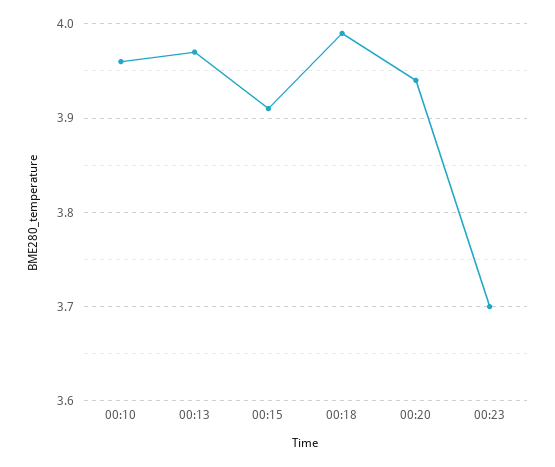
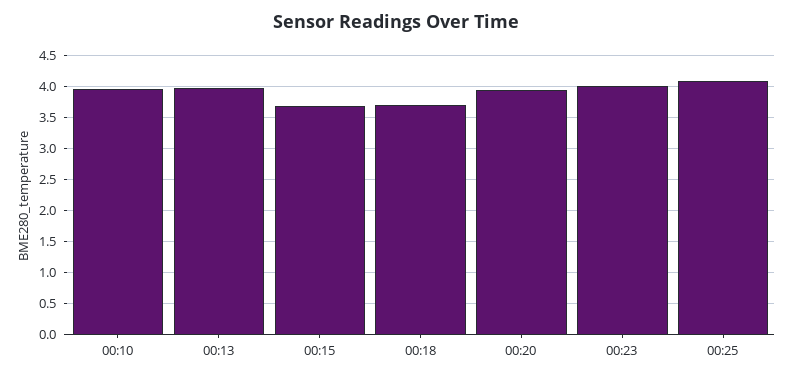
00:15: 3.91 -> 3.7
00:18: 3.99 -> 3.7
00:23: 3.7 -> 4
00:25: none -> 4.1

